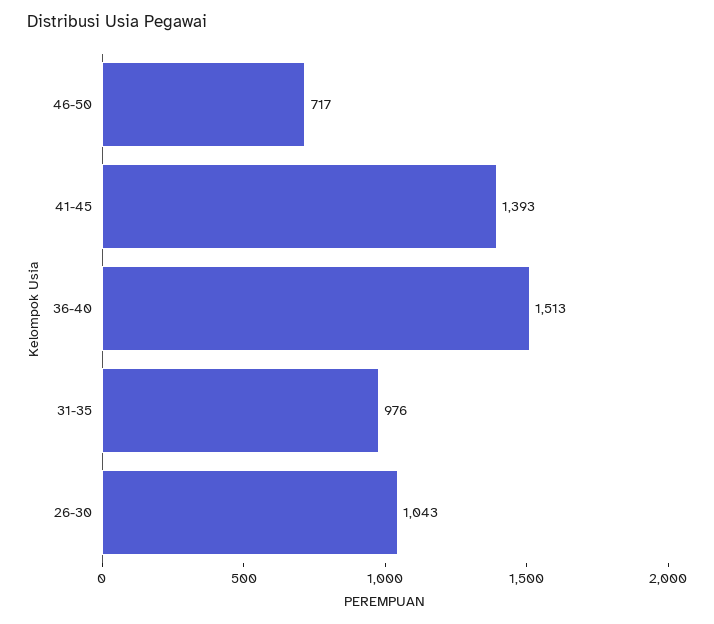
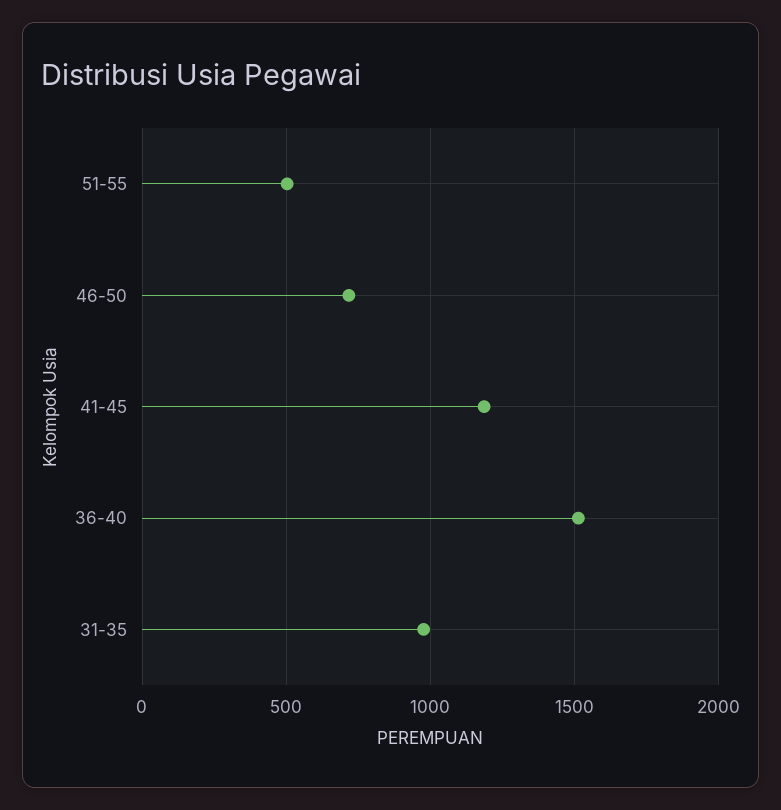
41-45: 1393 -> 1200
26-30: 1043 -> none
51-55: none -> 500

